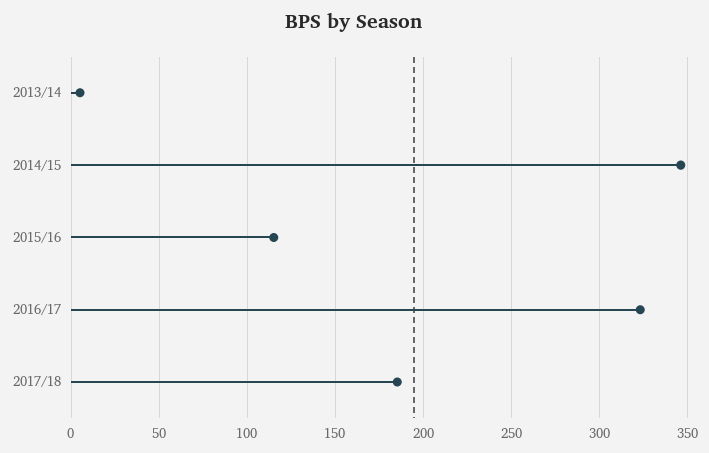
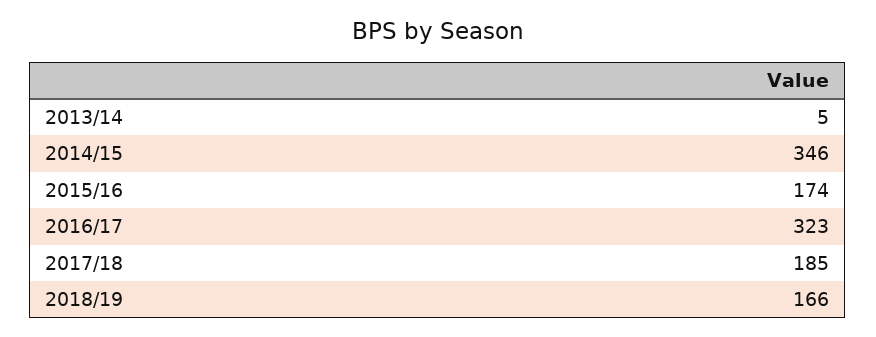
2015/16: 115 -> 174
2018/19: none -> 166

